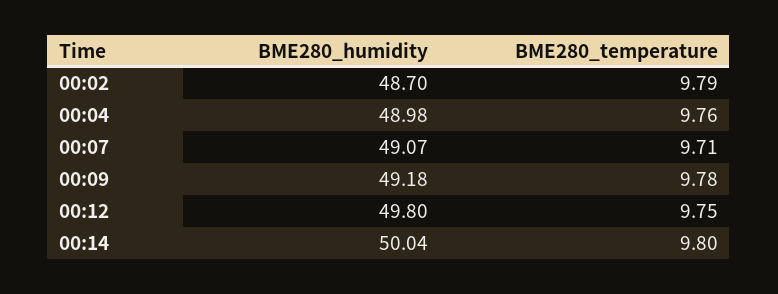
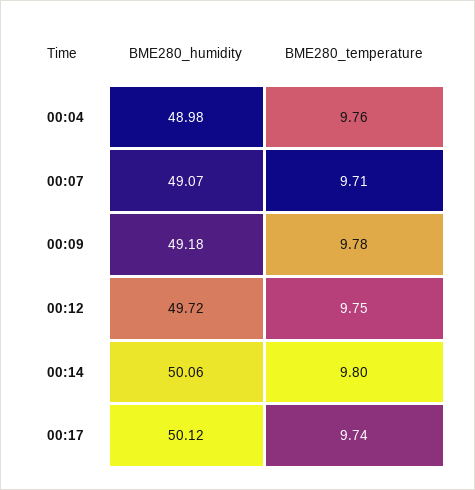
BME280_humidity, 00:02: 48.7 -> none
BME280_temperature, 00:02: 9.79 -> none
BME280_humidity, 00:12: 49.8 -> 49.72
BME280_humidity, 00:14: 50.04 -> 50.06
BME280_humidity, 00:17: none -> 50.12
BME280_temperature, 00:17: none -> 9.74

